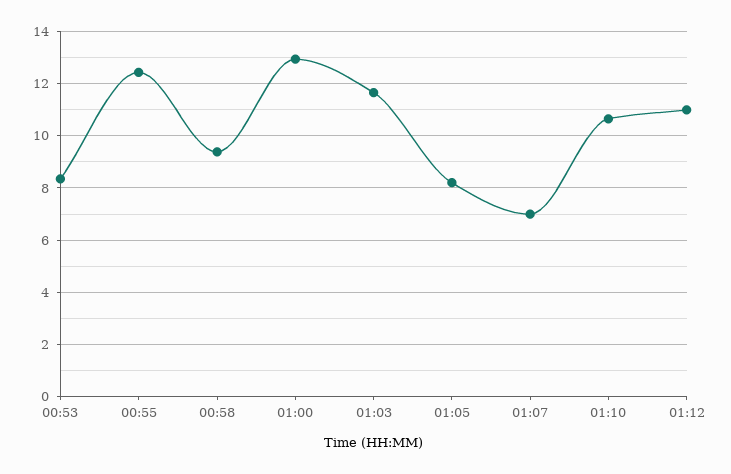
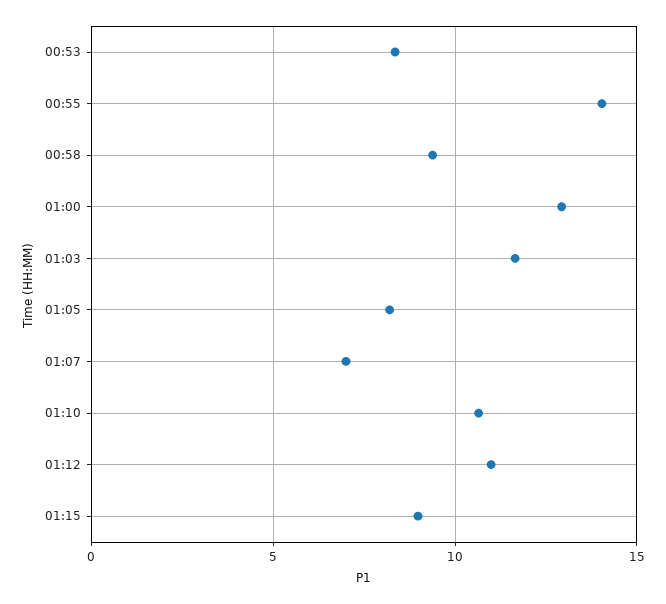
00:55: 12.5 -> 14
01:15: none -> 9

